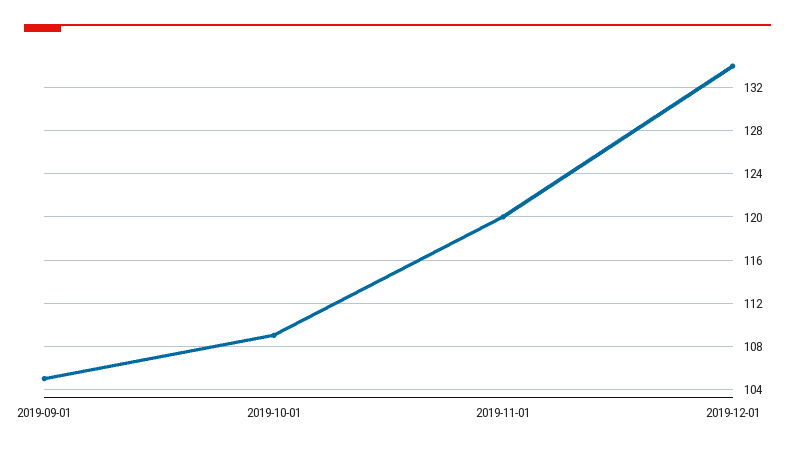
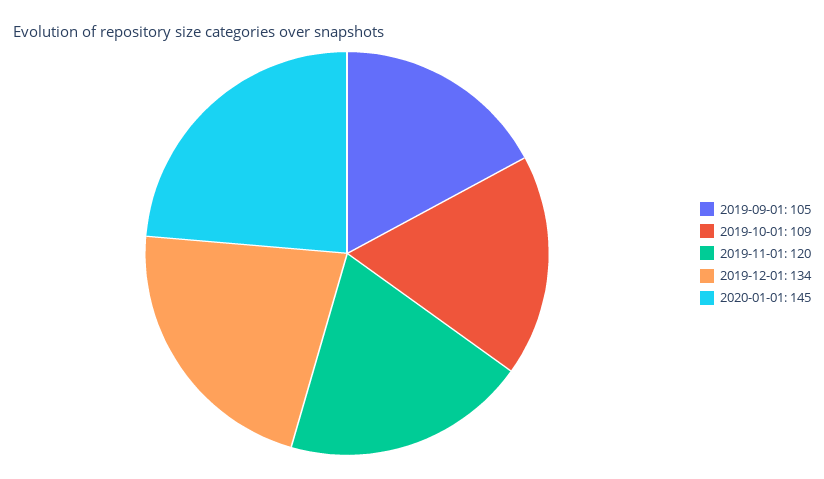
2020-01-01: none -> 145

